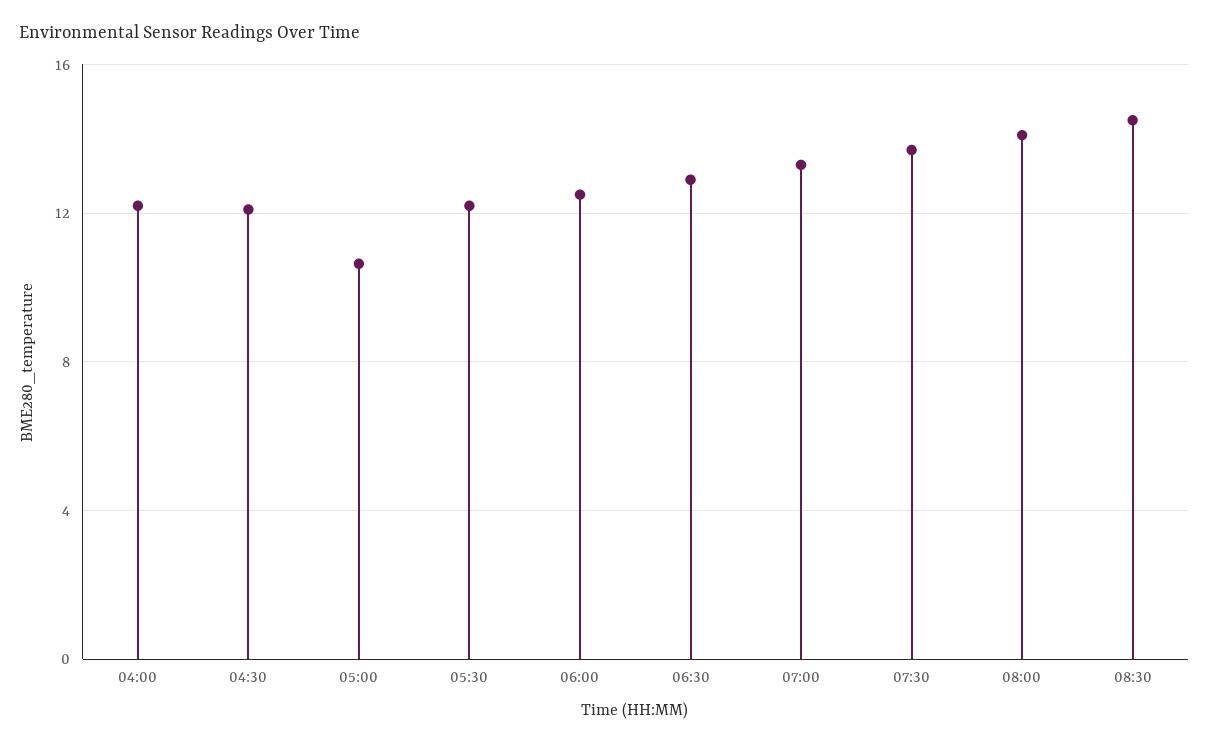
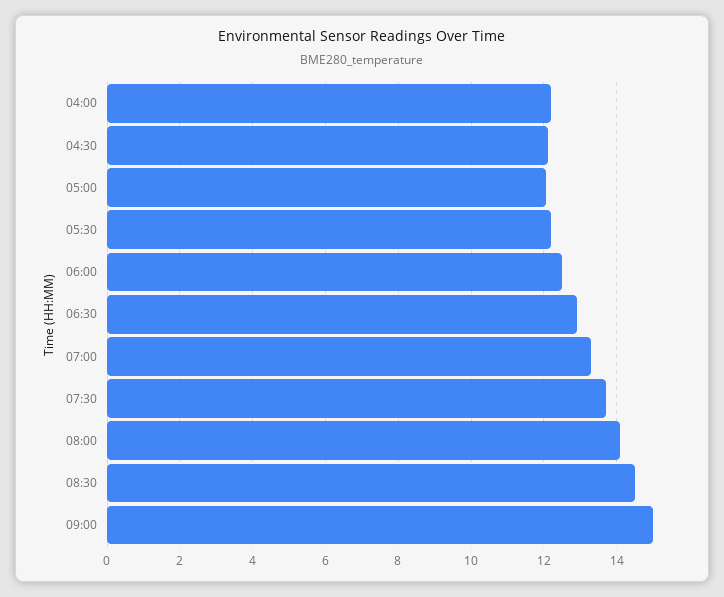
05:00: 10.5 -> 12
09:00: none -> 15

